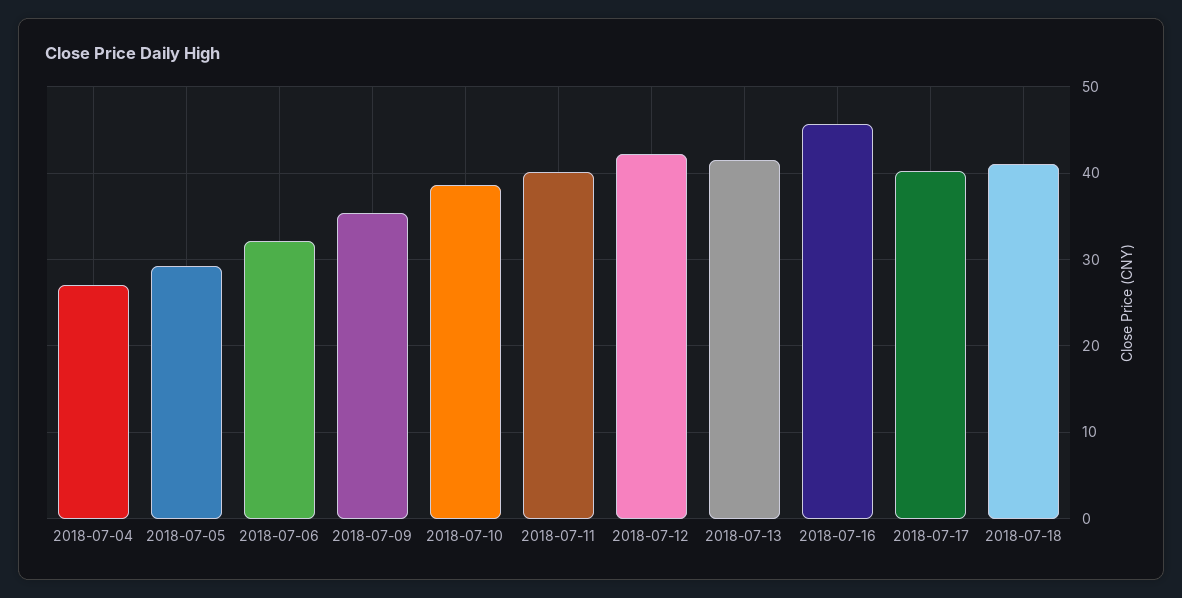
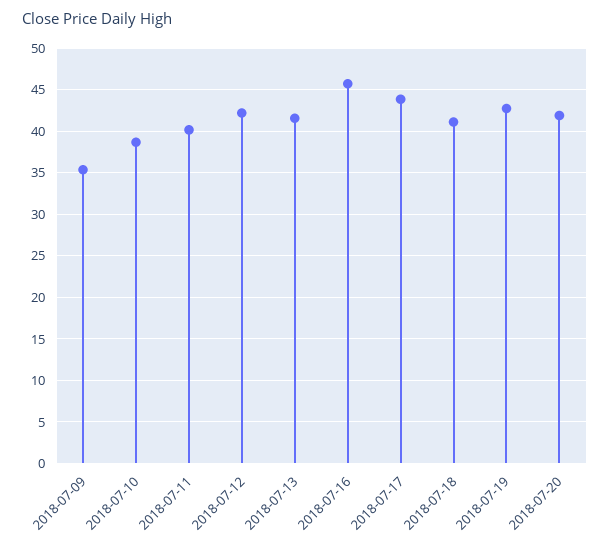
2018-07-04: 27 -> none
2018-07-05: 29 -> none
2018-07-06: 32 -> none
2018-07-17: 40 -> 44
2018-07-19: none -> 43
2018-07-20: none -> 42

